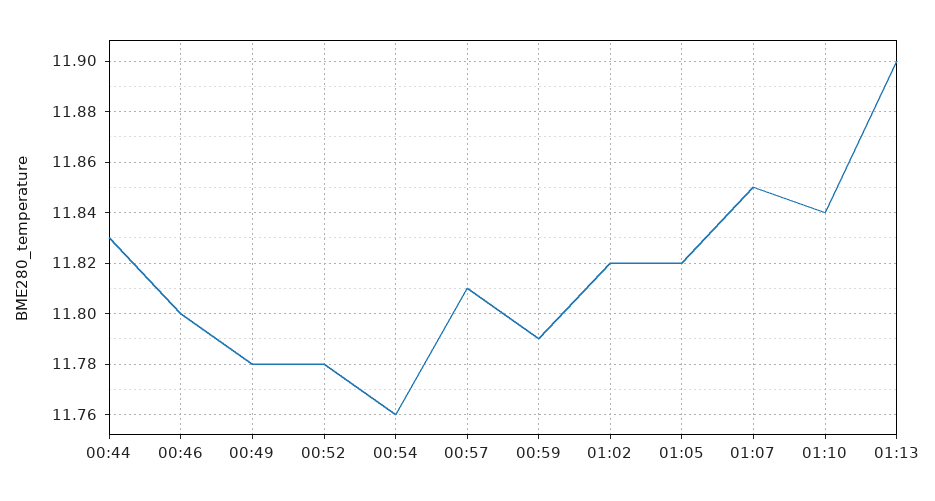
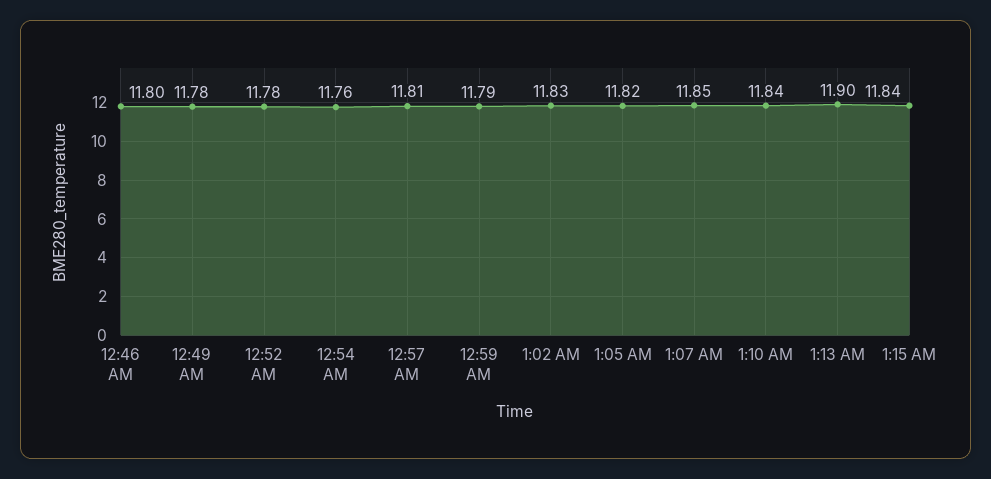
00:44: 11.83 -> none
01:02: 11.82 -> 11.83
1:15 AM: none -> 11.84

